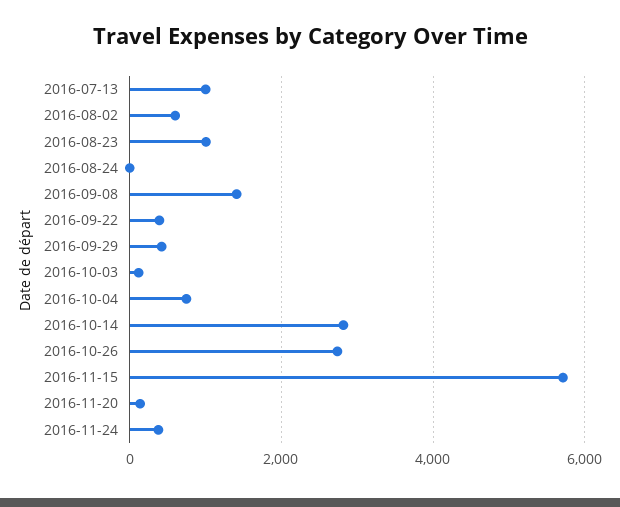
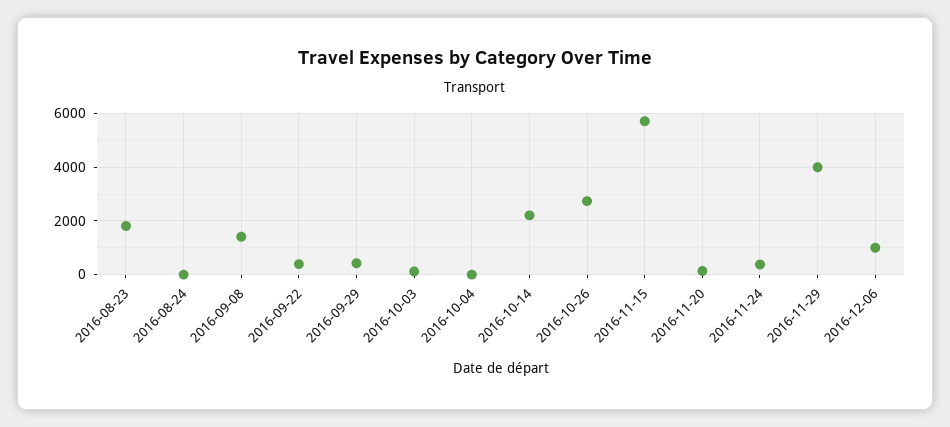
2016-07-13: 1000 -> none
2016-08-02: 600 -> none
2016-08-23: 1000 -> 1750
2016-10-04: 800 -> 0
2016-10-14: 2800 -> 2250
2016-11-29: none -> 4000
2016-12-06: none -> 1000

